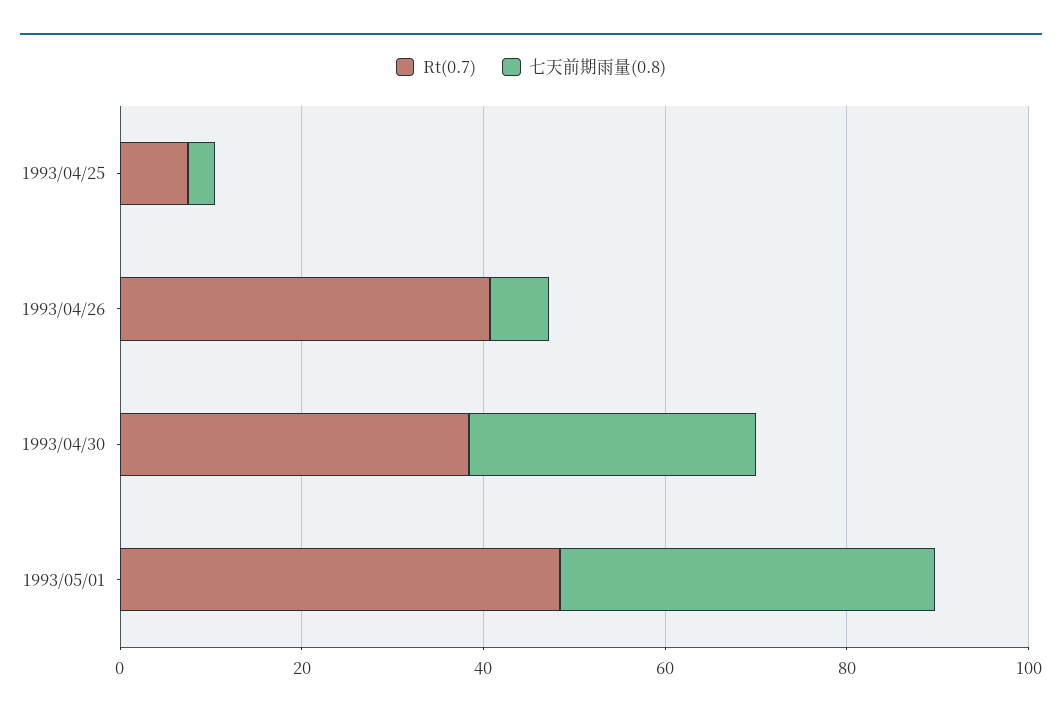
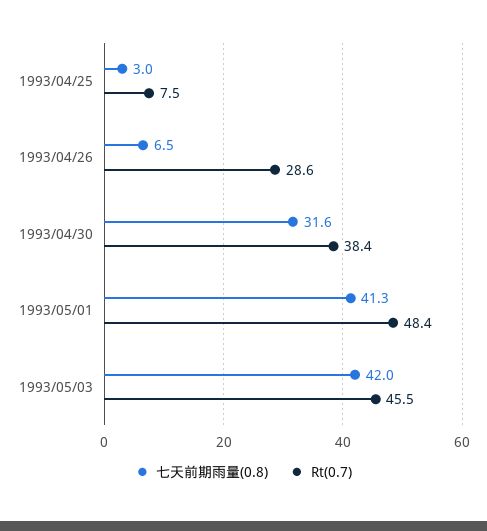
Rt(0.7), 1993/04/26: 40 -> 28.6
七天前期雨量(0.8), 1993/05/03: none -> 42
Rt(0.7), 1993/05/03: none -> 45.5

